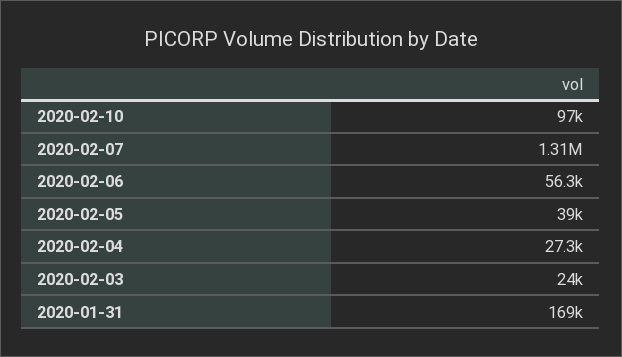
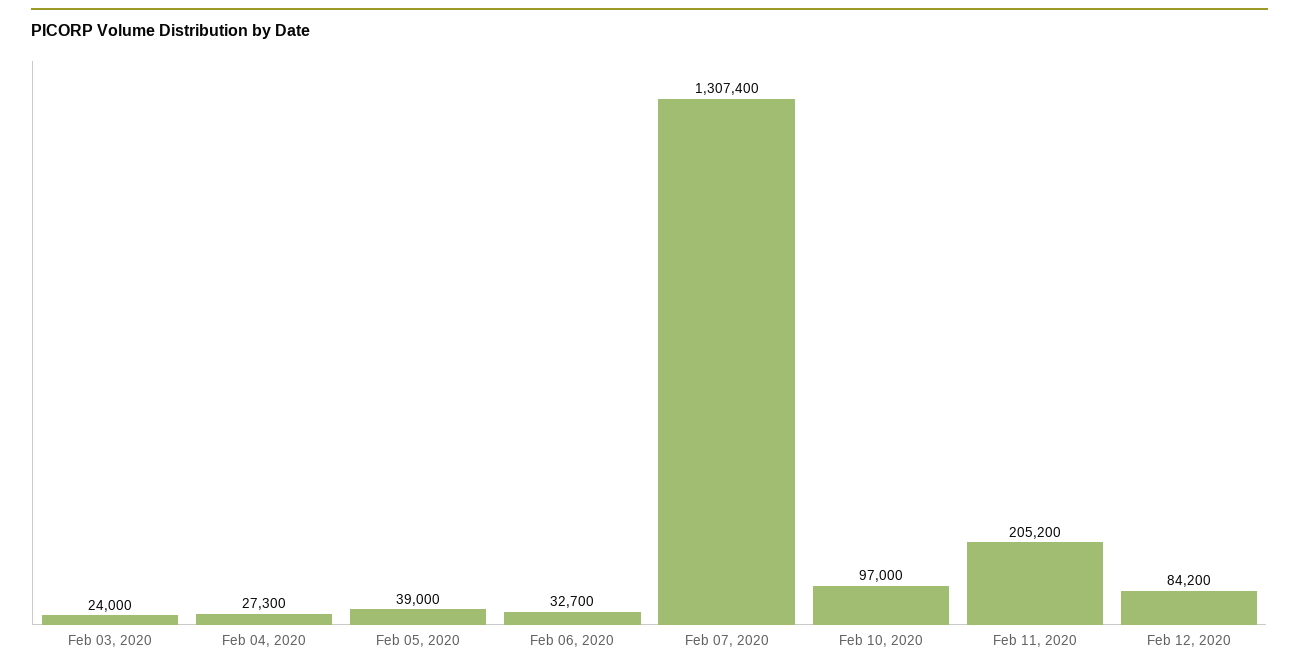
2020-02-06: 56300 -> 32700
2020-01-31: 169000 -> none
Feb 11, 2020: none -> 205200
Feb 12, 2020: none -> 84200

